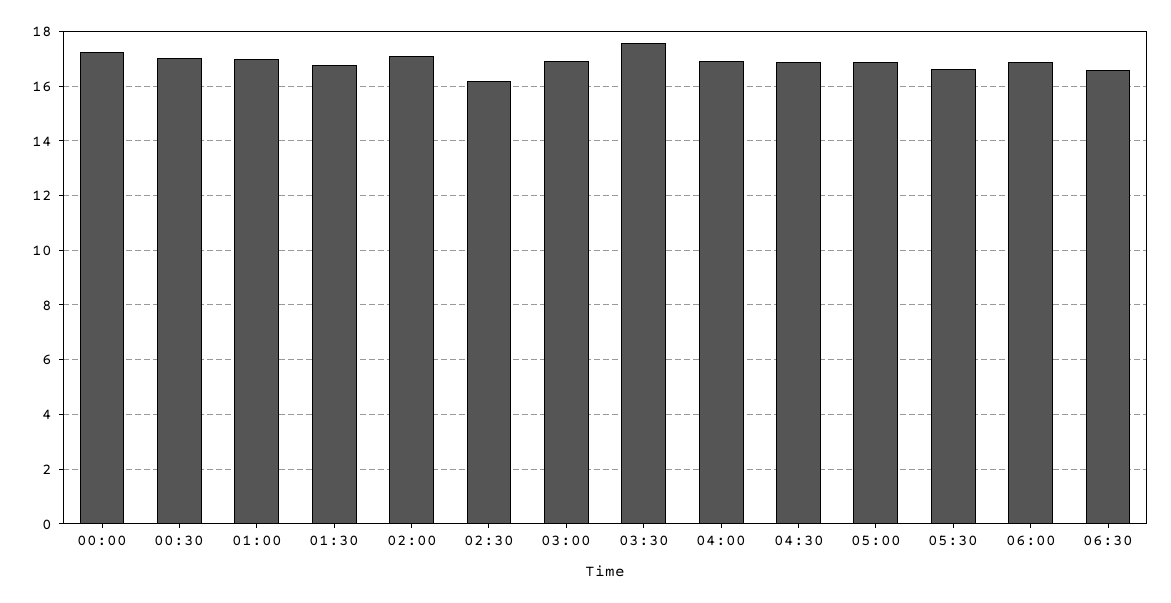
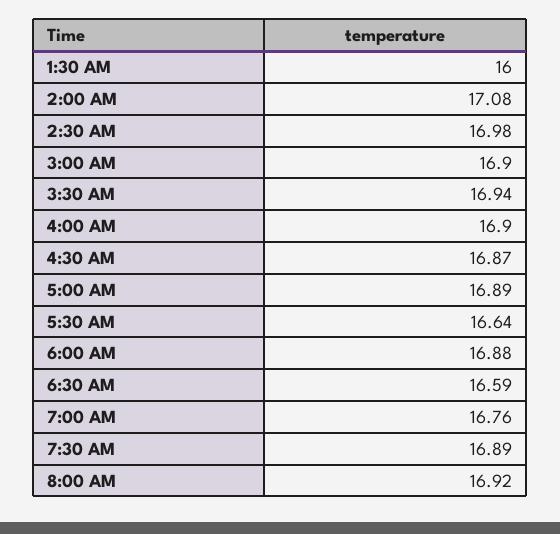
00:00: 17.25 -> none
00:30: 17 -> none
01:00: 17 -> none
01:30: 16.75 -> 16
02:30: 16.25 -> 16.98
03:30: 17.5 -> 16.94
7:00 AM: none -> 16.76
7:30 AM: none -> 16.89
8:00 AM: none -> 16.92

